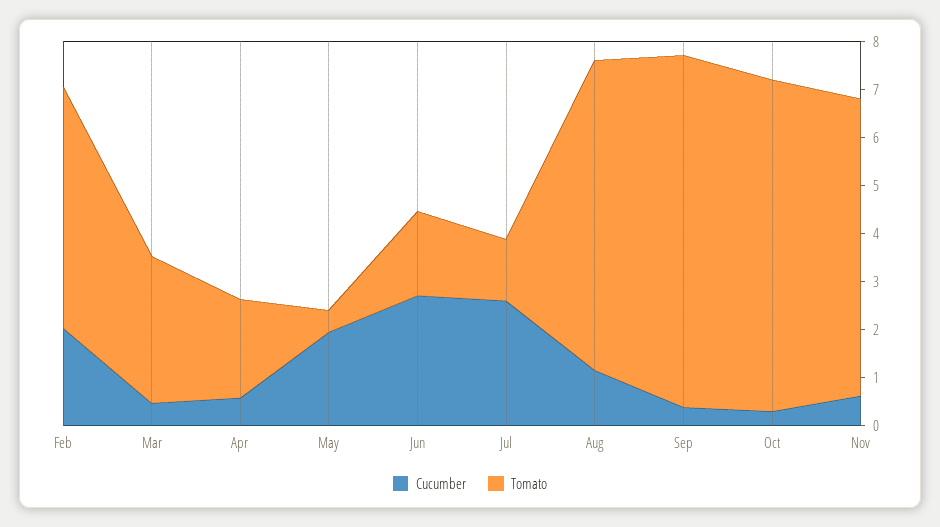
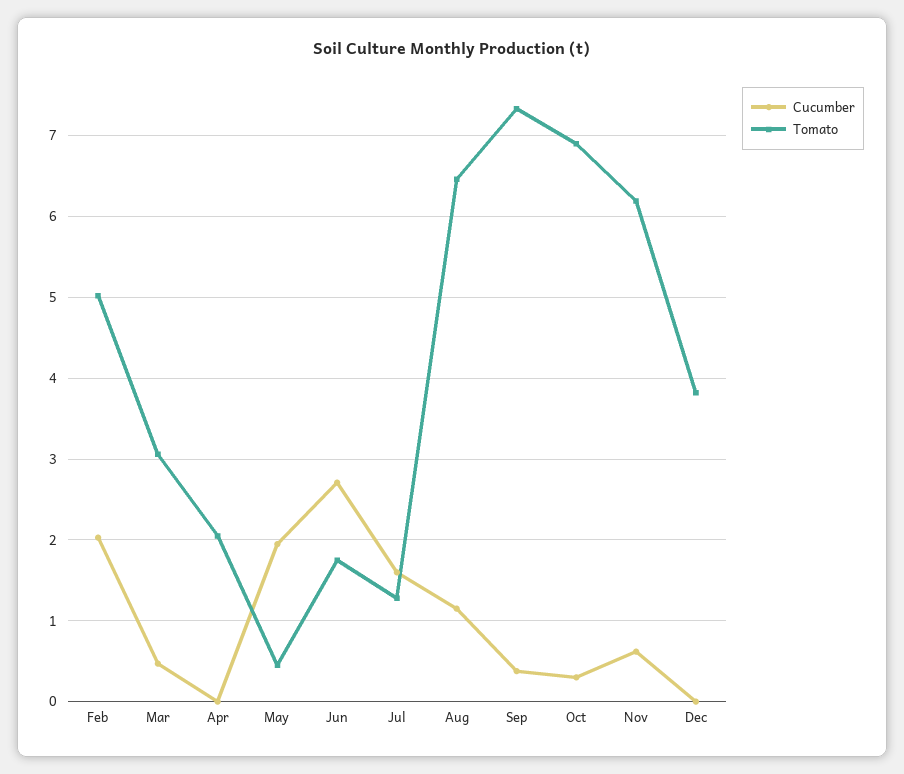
Cucumber, Apr: 0.6 -> 0
Cucumber, Jul: 2.6 -> 1.6
Cucumber, Dec: none -> 0
Tomato, Dec: none -> 3.8

